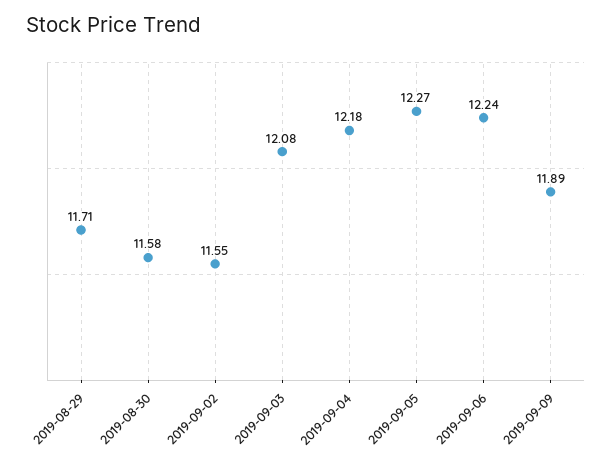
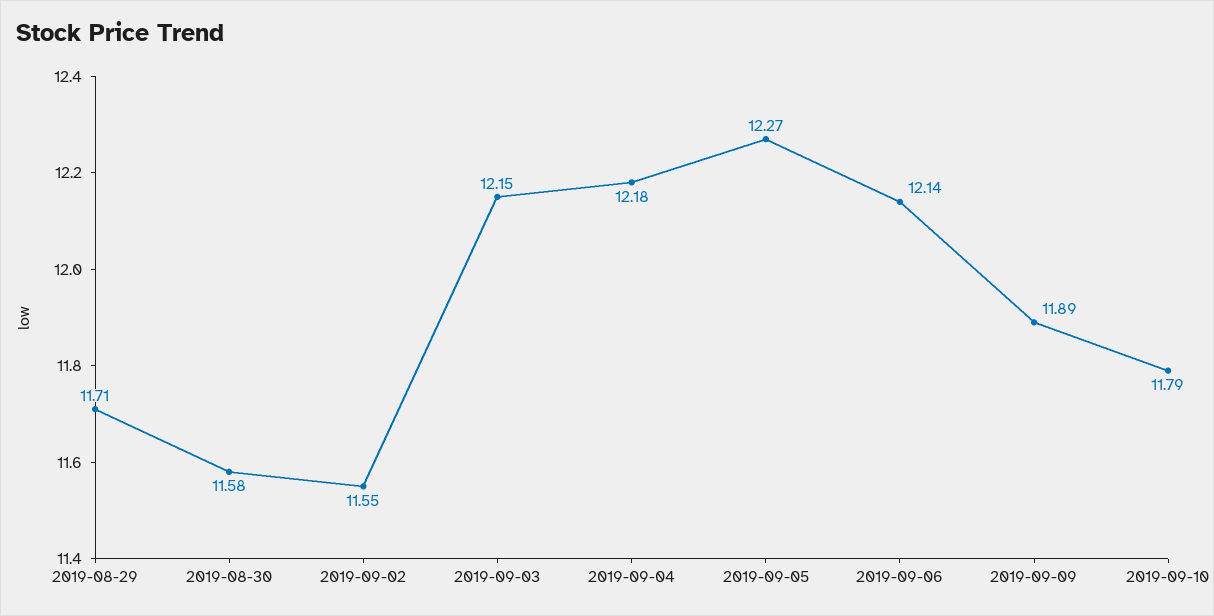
2019-09-03: 12.08 -> 12.15
2019-09-06: 12.24 -> 12.14
2019-09-10: none -> 11.79

